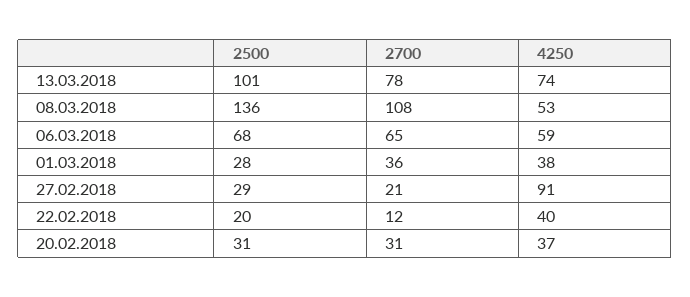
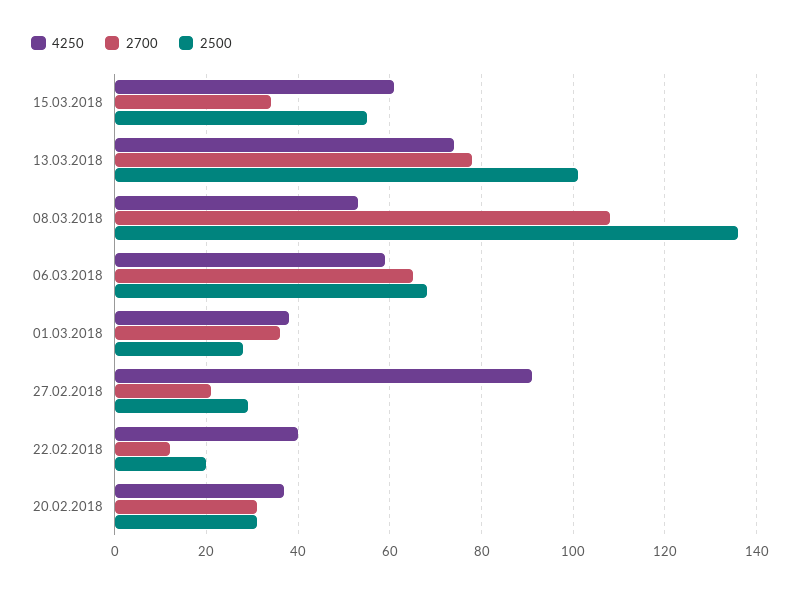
4250, 15.03.2018: none -> 60
2700, 15.03.2018: none -> 35
2500, 15.03.2018: none -> 55

